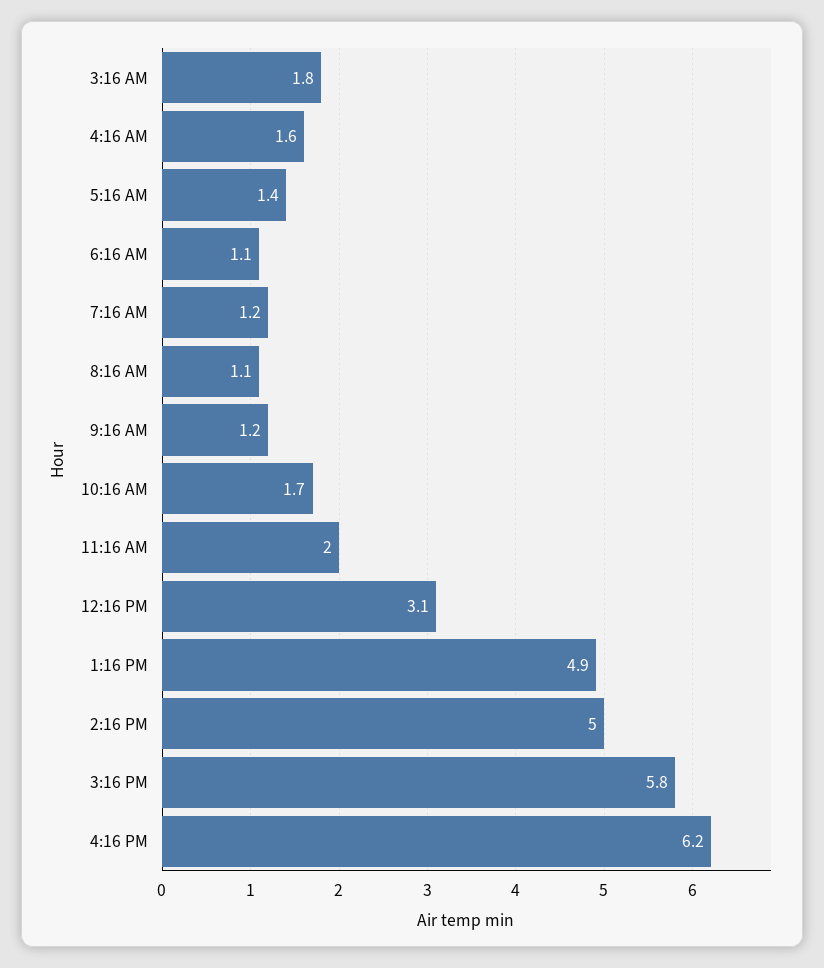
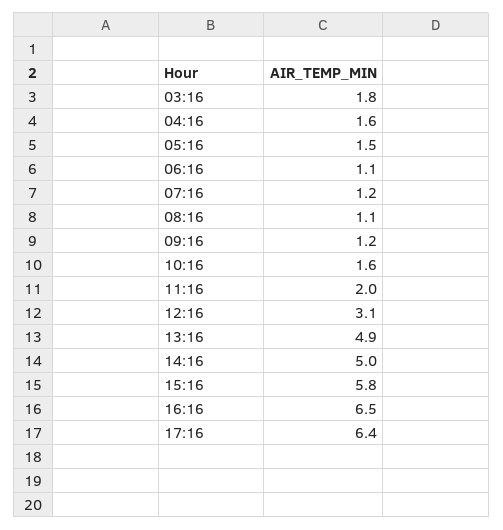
5:16 AM: 1.4 -> 1.5
10:16 AM: 1.7 -> 1.6
4:16 PM: 6.2 -> 6.5
17:16: none -> 6.4

